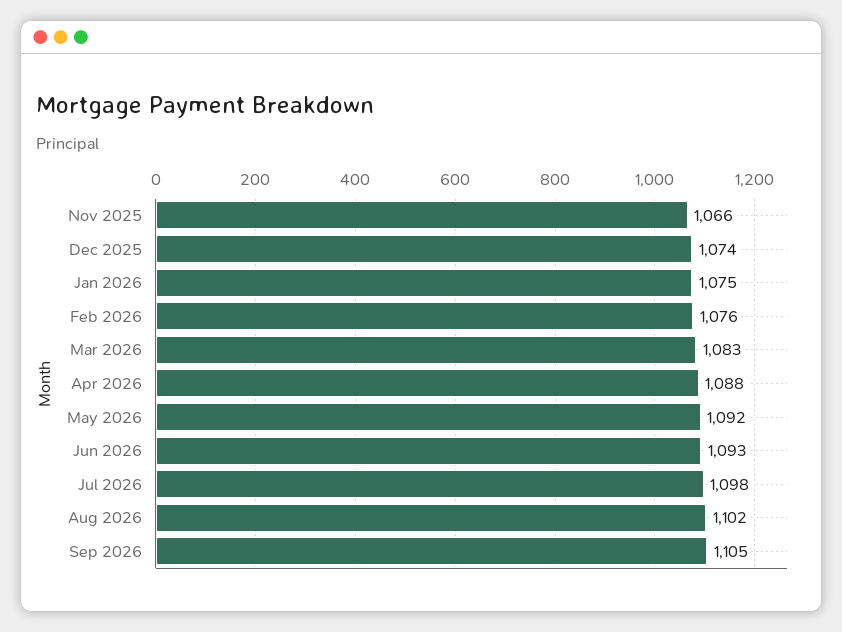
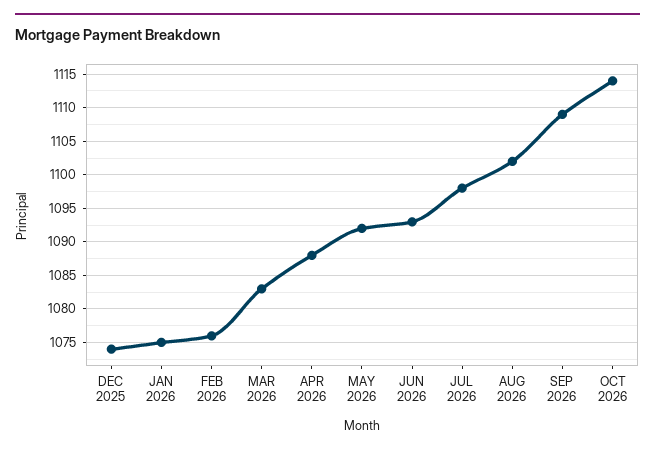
Nov 2025: 1066 -> none
Sep 2026: 1105 -> 1109
OCT 2026: none -> 1114

